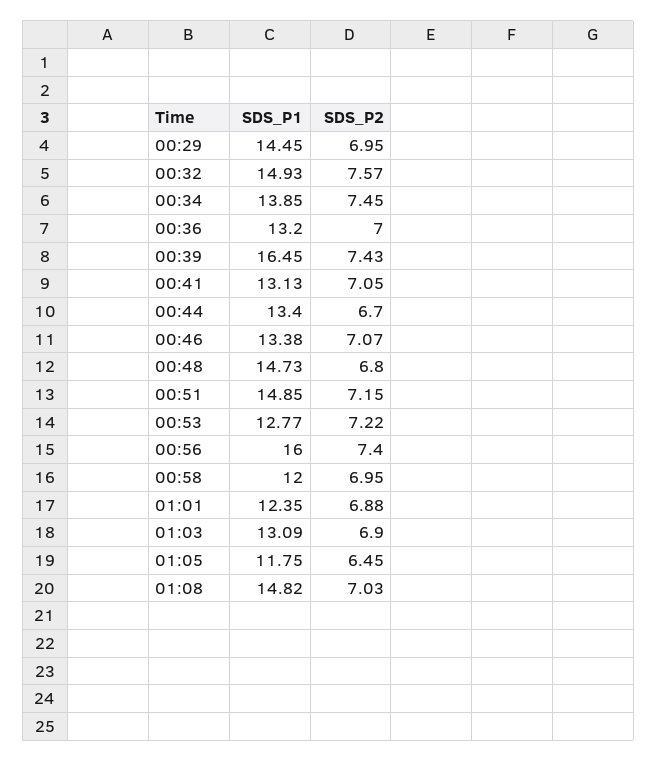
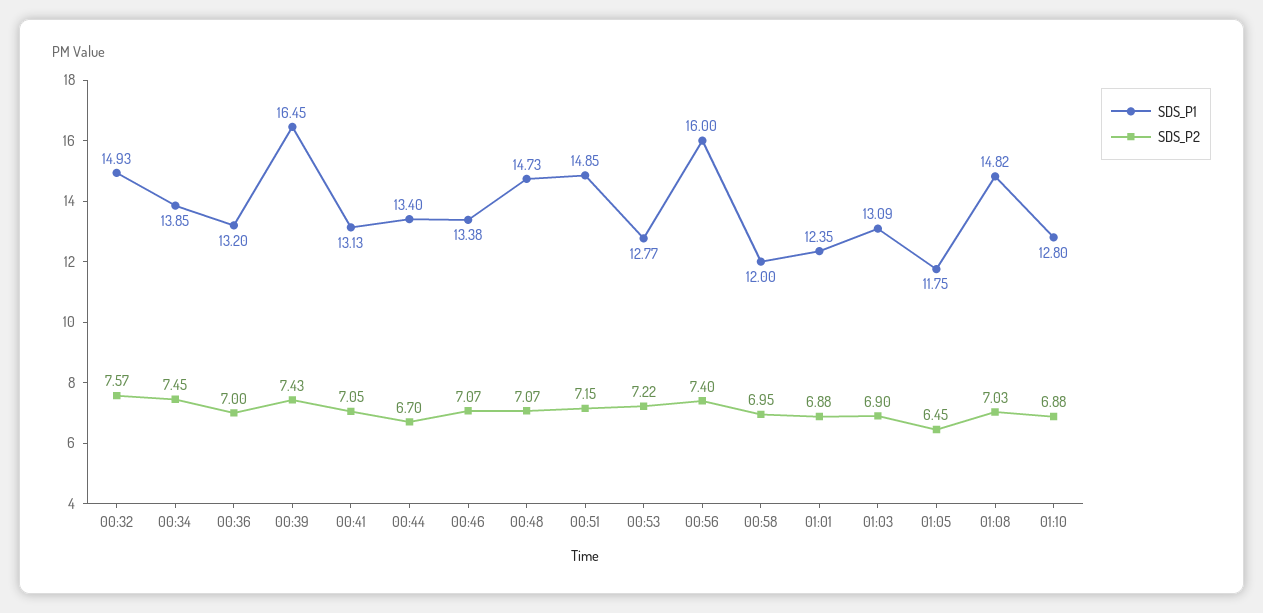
SDS_P1, 00:29: 14.45 -> none
SDS_P2, 00:29: 6.95 -> none
SDS_P2, 00:48: 6.8 -> 7.07
SDS_P1, 01:10: none -> 12.8
SDS_P2, 01:10: none -> 6.88

